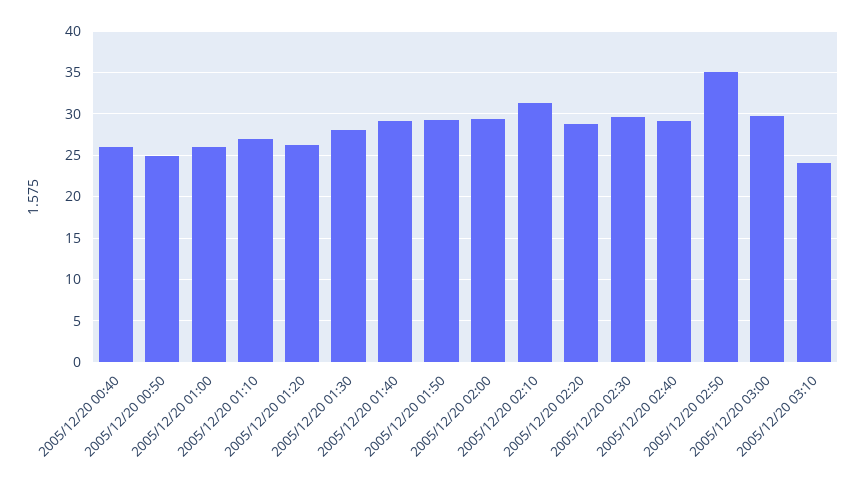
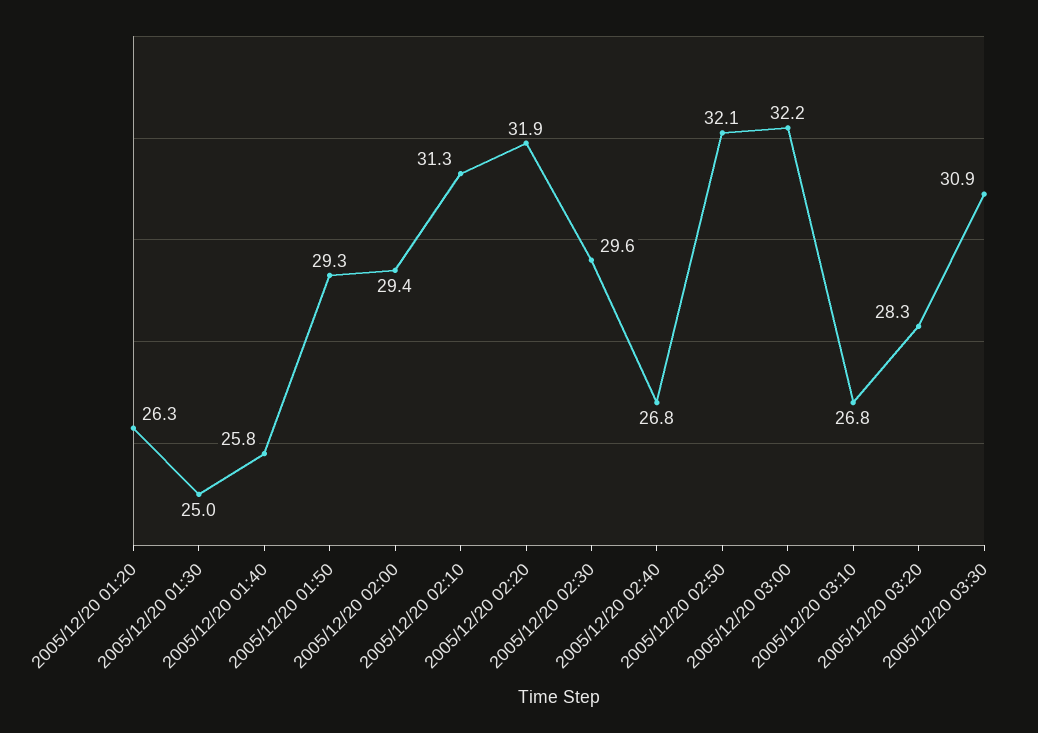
2005/12/20 00:40: 26 -> none
2005/12/20 00:50: 25 -> none
2005/12/20 01:00: 26 -> none
2005/12/20 01:10: 27 -> none
2005/12/20 01:30: 28 -> 25
2005/12/20 01:40: 29 -> 25.8
2005/12/20 02:20: 29 -> 31.9
2005/12/20 02:40: 29 -> 26.8
2005/12/20 02:50: 35 -> 32.1
2005/12/20 03:00: 30 -> 32.2
2005/12/20 03:10: 24 -> 26.8
2005/12/20 03:20: none -> 28.3
2005/12/20 03:30: none -> 30.9

